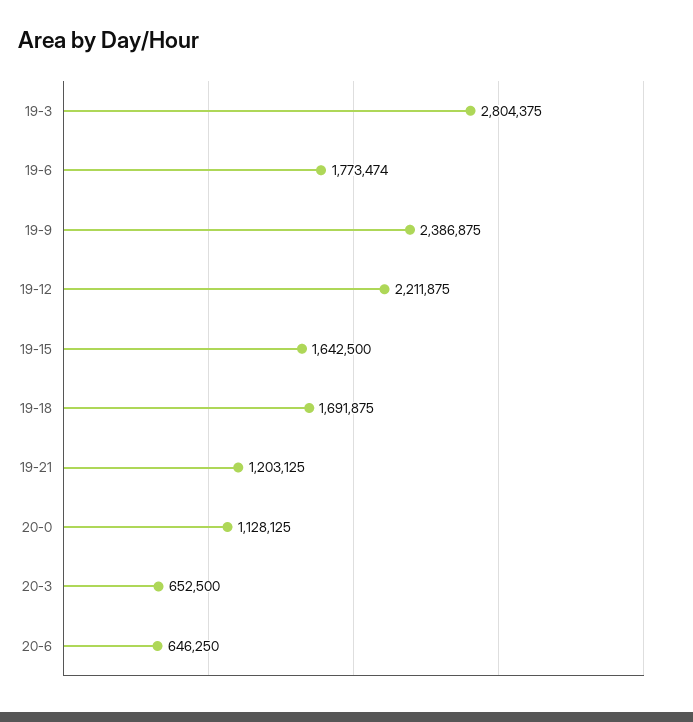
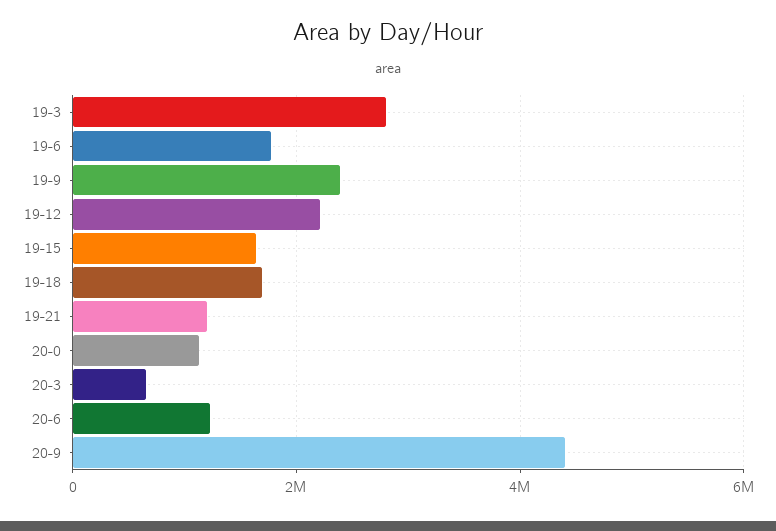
20-6: 646250 -> 1200000
20-9: none -> 4400000

